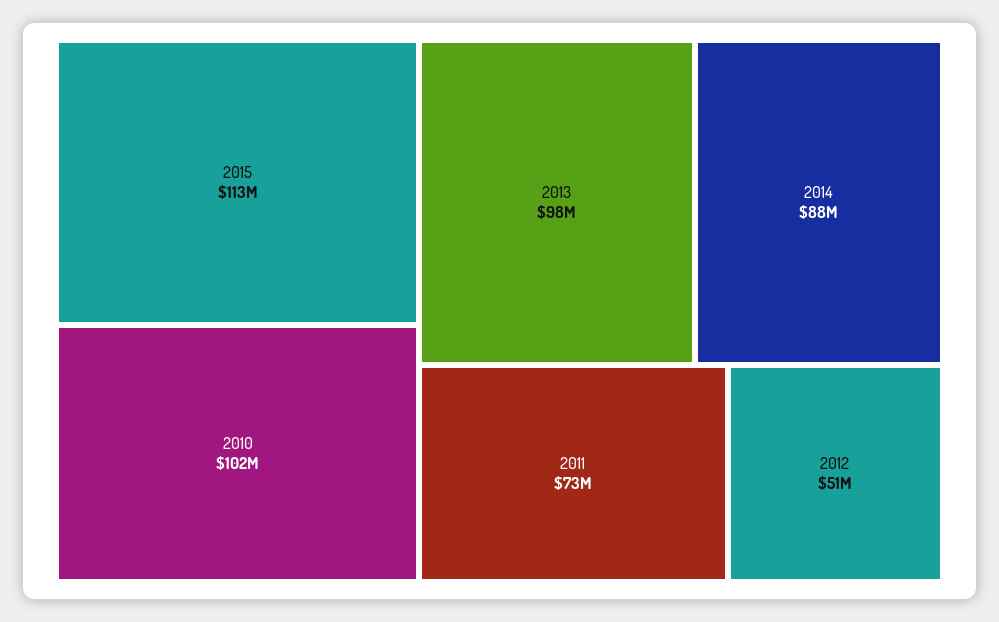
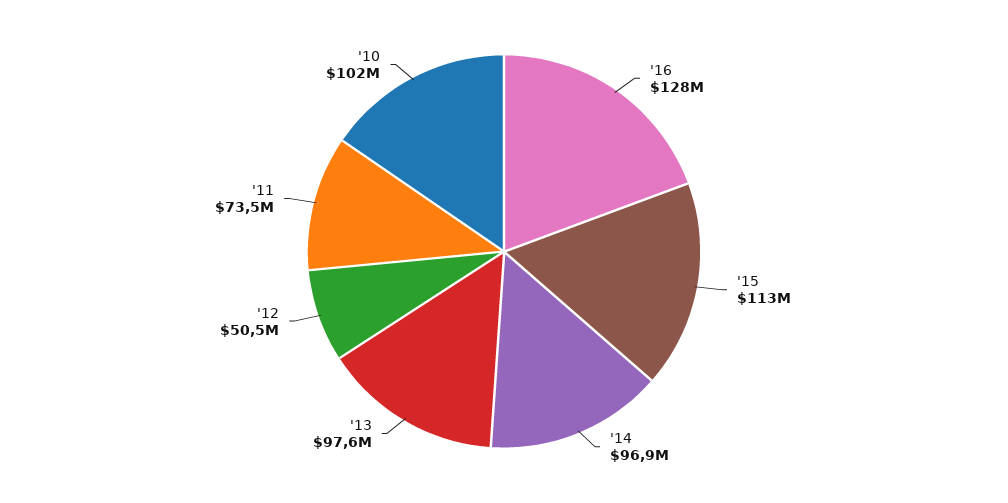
2014: 88000000 -> 96900000
'16: none -> 128000000

